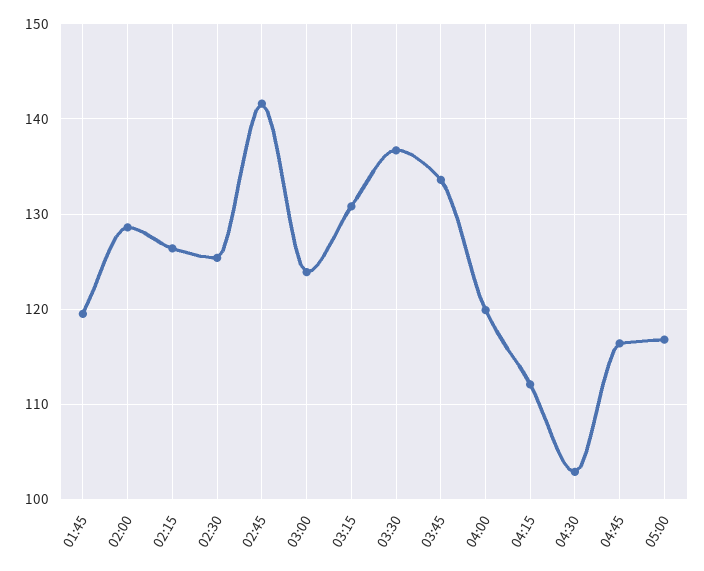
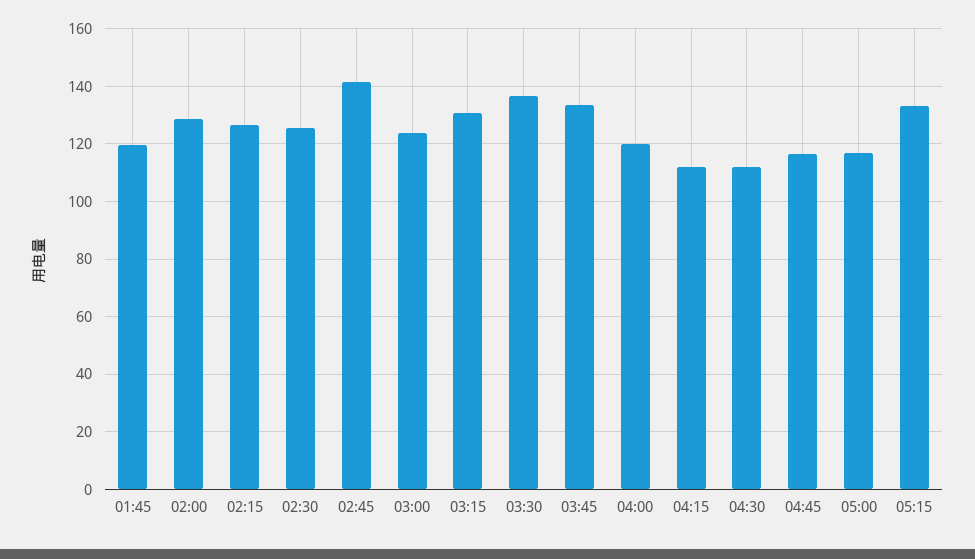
04:30: 103 -> 112.5
05:15: none -> 132.5

